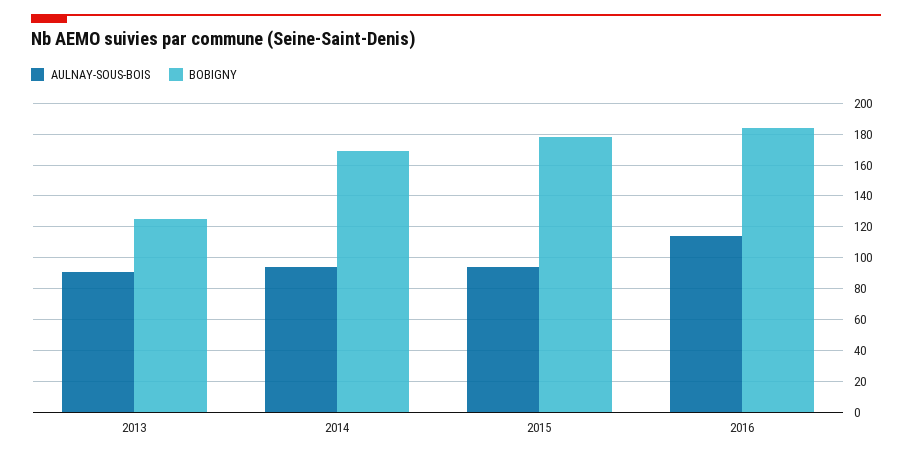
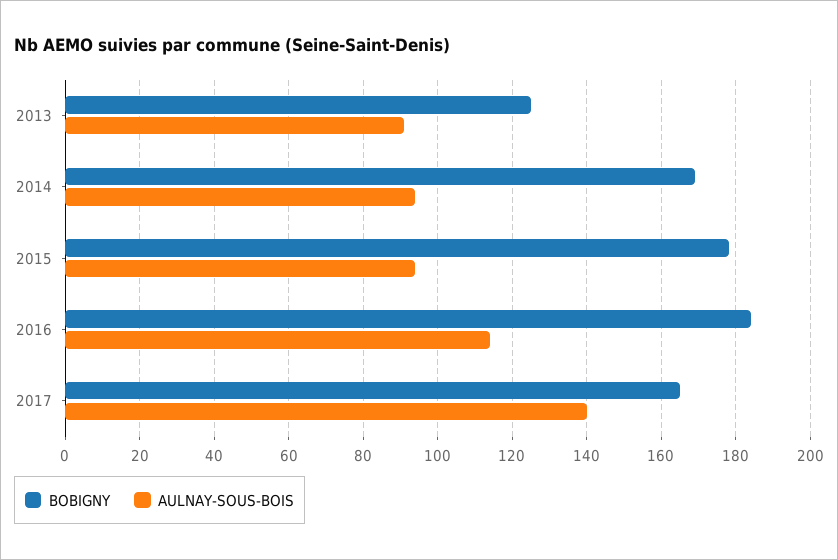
BOBIGNY, 2017: none -> 165
AULNAY-SOUS-BOIS, 2017: none -> 140

